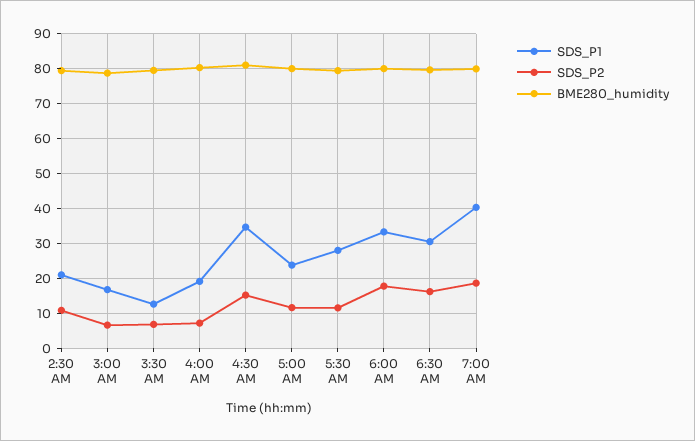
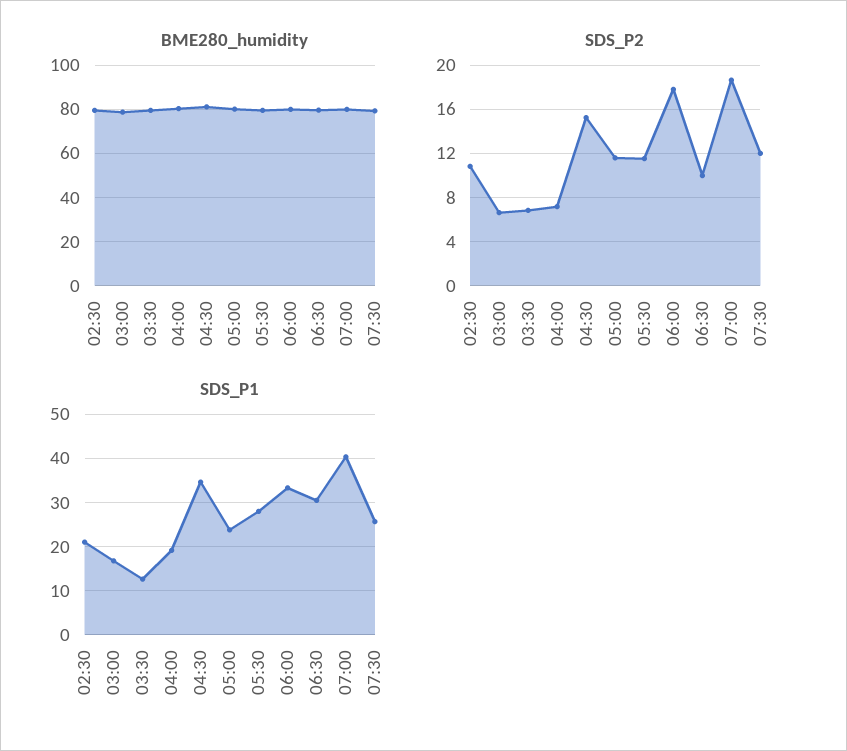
SDS_P2, 6:30 AM: 16 -> 10
BME280_humidity, 07:30: none -> 80
SDS_P2, 07:30: none -> 12
SDS_P1, 07:30: none -> 26

